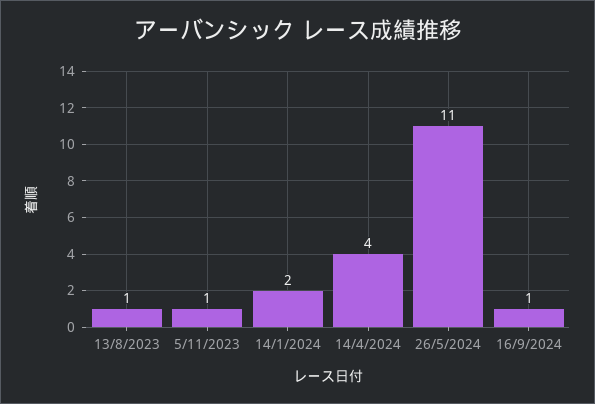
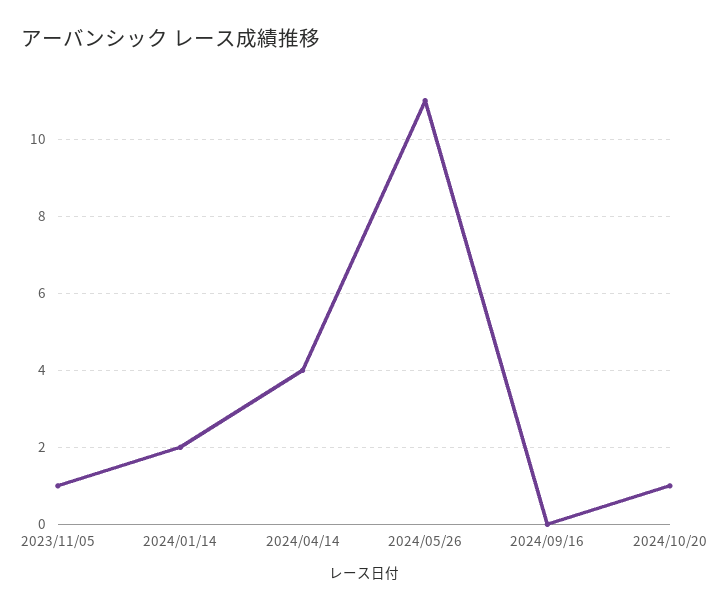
13/8/2023: 1 -> none
16/9/2024: 1 -> 0
2024/10/20: none -> 1

